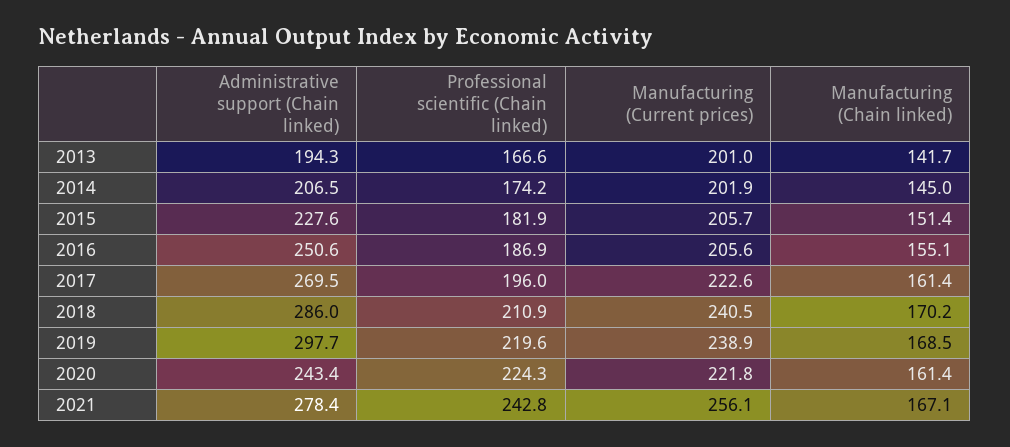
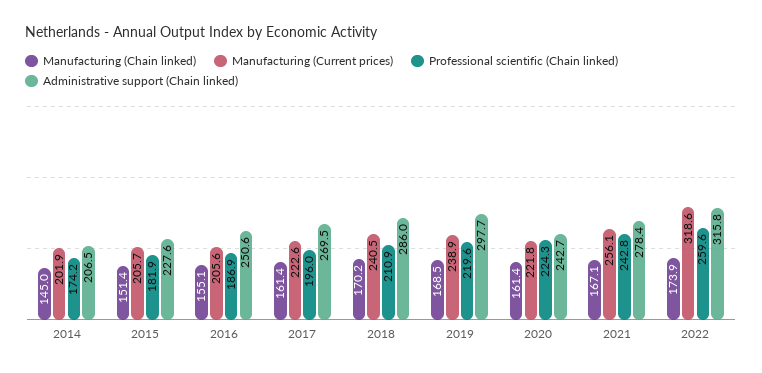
Administrative support (Chain linked), 2013: 194.3 -> none
Professional scientific (Chain linked), 2013: 166.6 -> none
Manufacturing (Current prices), 2013: 201 -> none
Manufacturing (Chain linked), 2013: 141.7 -> none
Administrative support (Chain linked), 2020: 243.4 -> 242.7
Manufacturing (Chain linked), 2022: none -> 173.9
Manufacturing (Current prices), 2022: none -> 318.6
Professional scientific (Chain linked), 2022: none -> 259.6
Administrative support (Chain linked), 2022: none -> 315.8

